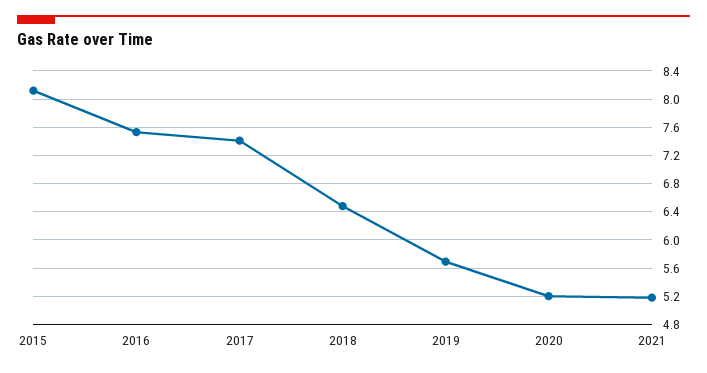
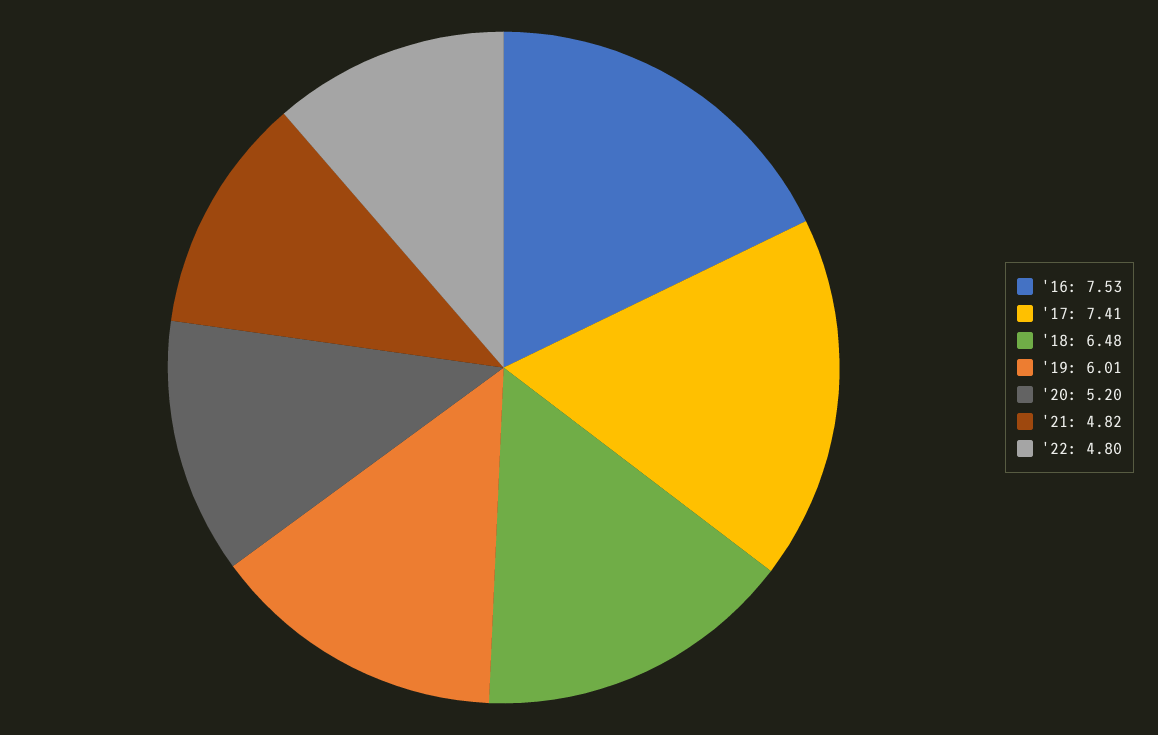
2015: 8.1 -> none
2019: 5.7 -> 6.01
2021: 5.2 -> 4.82
'22: none -> 4.8

